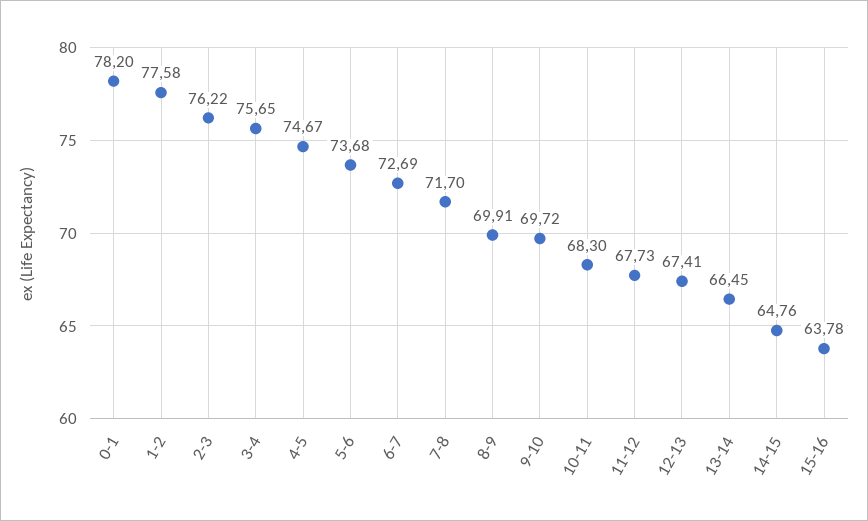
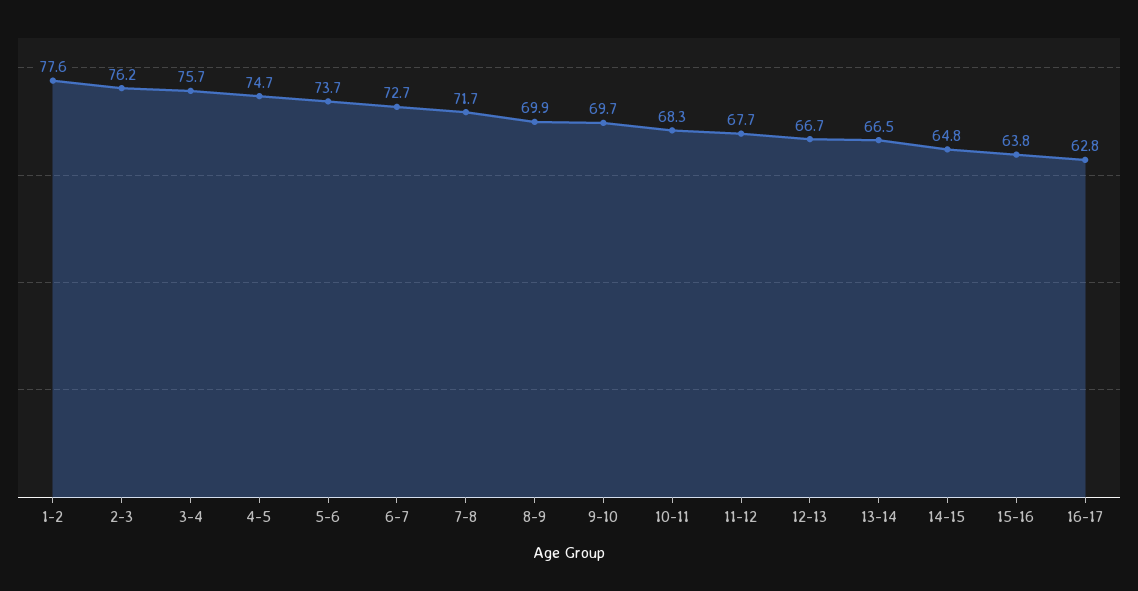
0-1: 78.2 -> none
12-13: 67.41 -> 66.7
16-17: none -> 62.8

